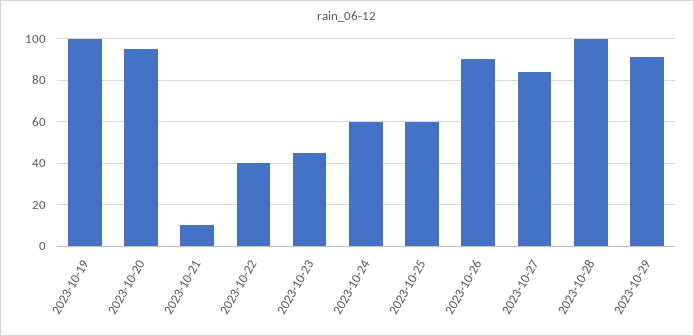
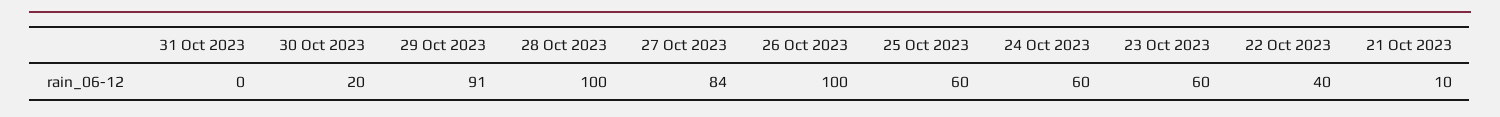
2023-10-19: 100 -> none
2023-10-20: 95 -> none
2023-10-23: 45 -> 60
2023-10-26: 90 -> 100
31 Oct 2023: none -> 0
30 Oct 2023: none -> 20

